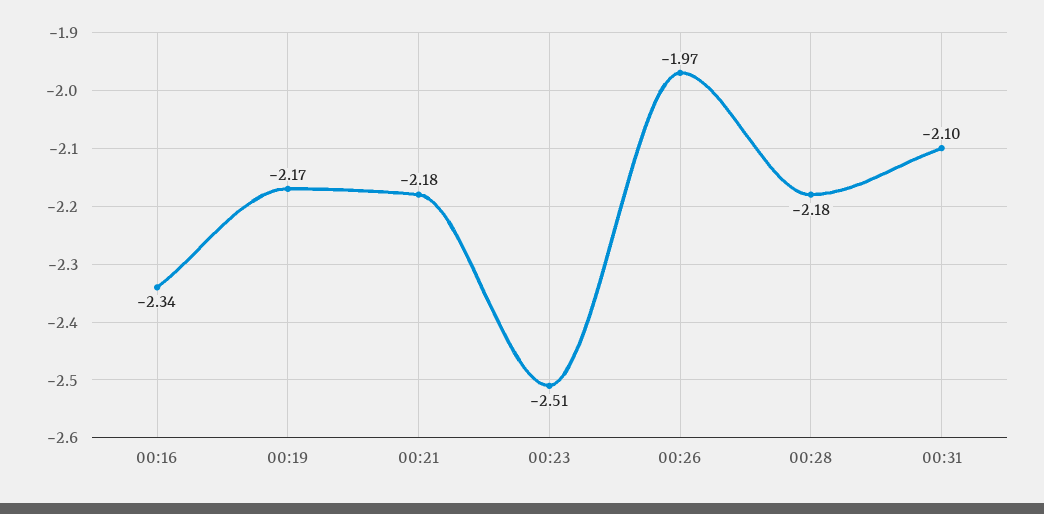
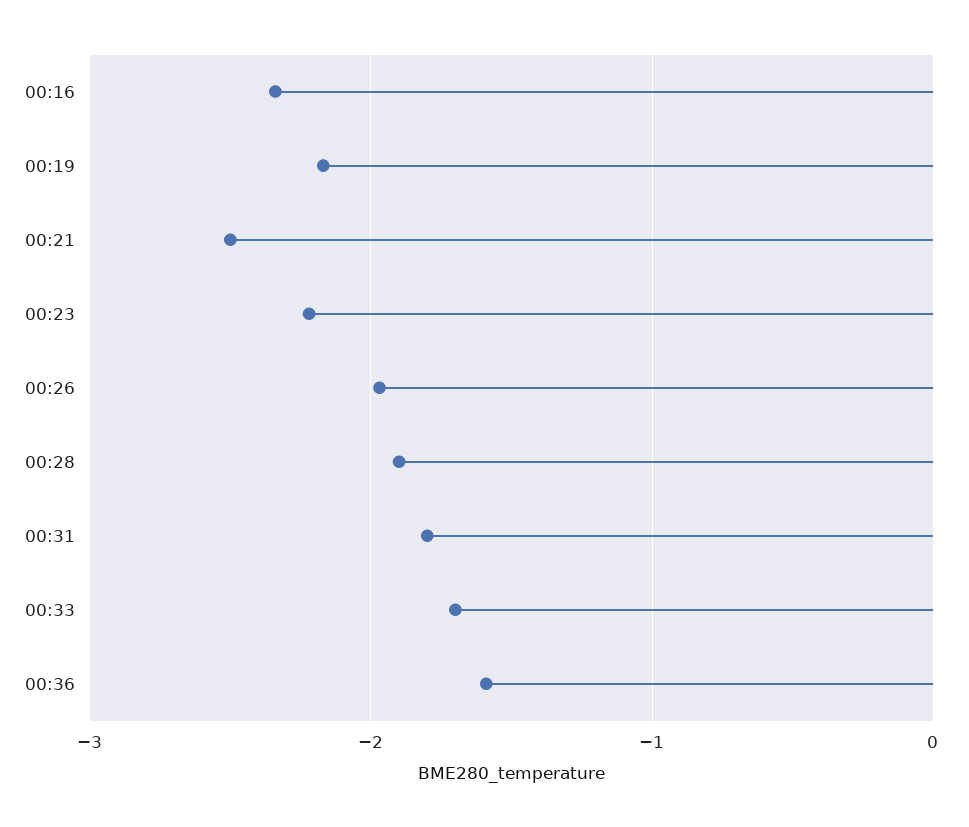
00:21: -2.18 -> -2.5
00:23: -2.51 -> -2.2
00:28: -2.18 -> -1.9
00:31: -2.1 -> -1.8
00:33: none -> -1.7
00:36: none -> -1.6

